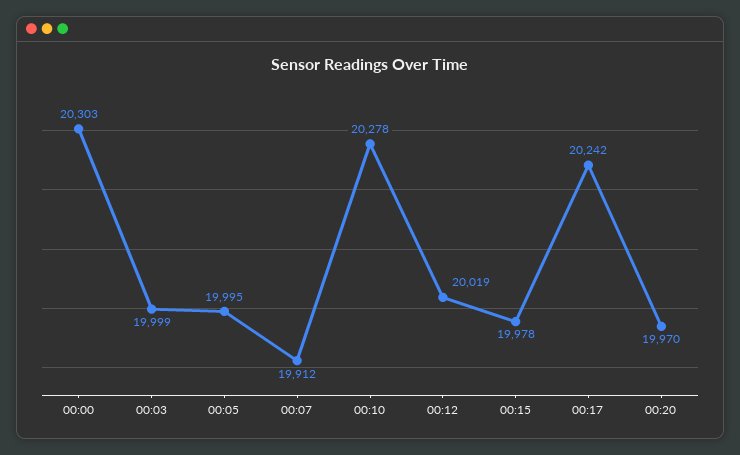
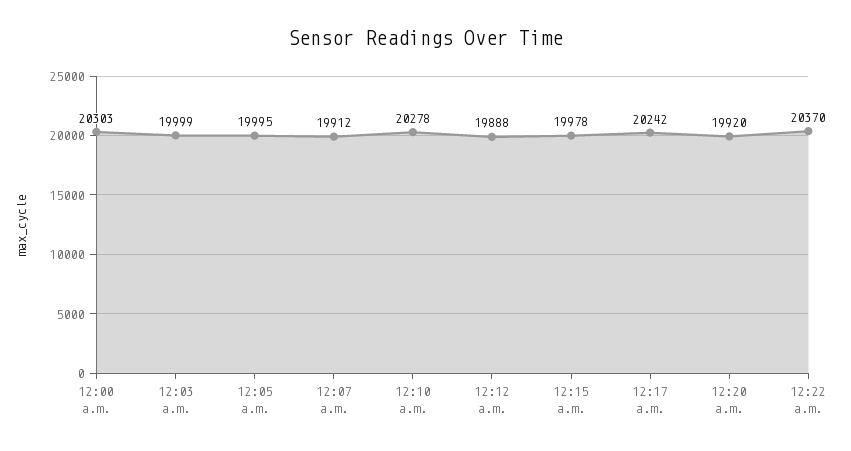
00:12: 20019 -> 19888
00:20: 19970 -> 19920
12:22 a.m.: none -> 20370

